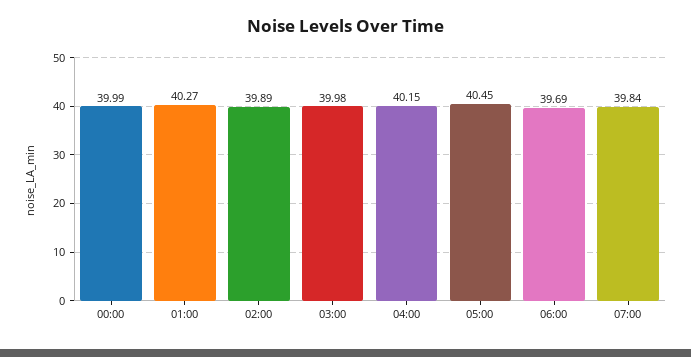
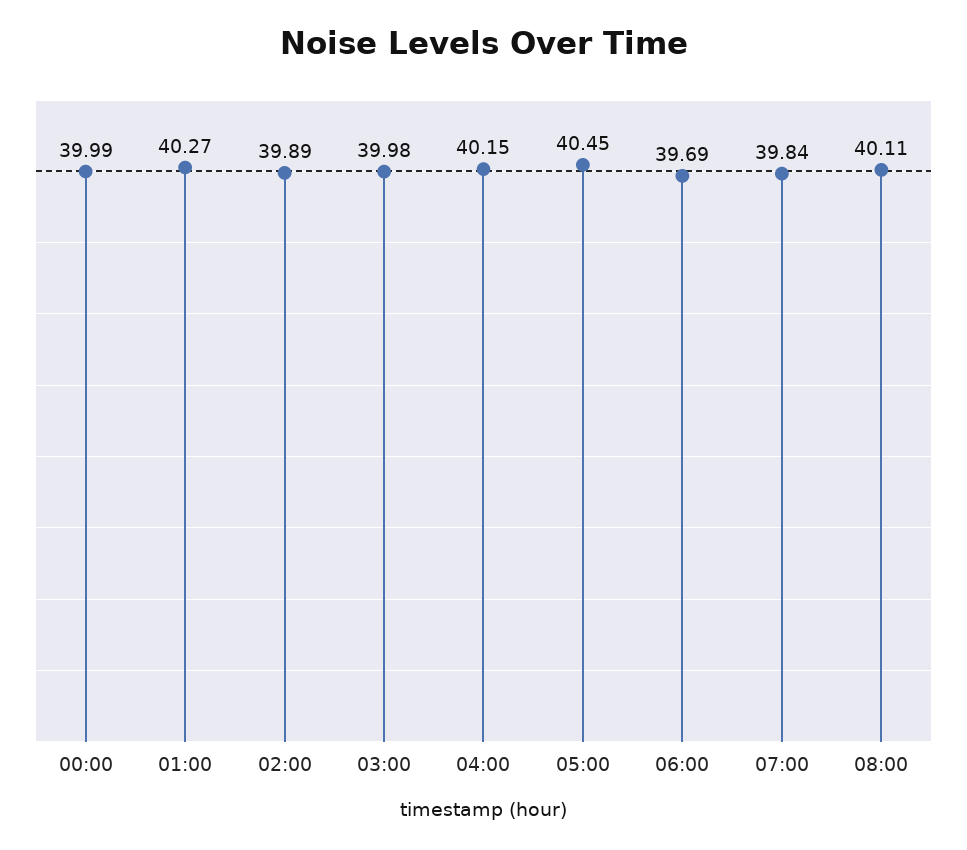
08:00: none -> 40.11

